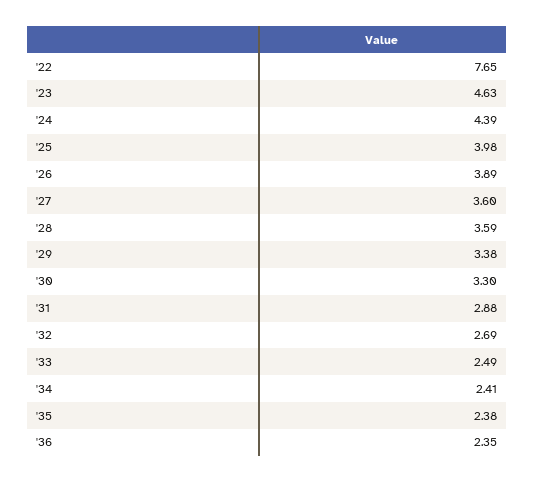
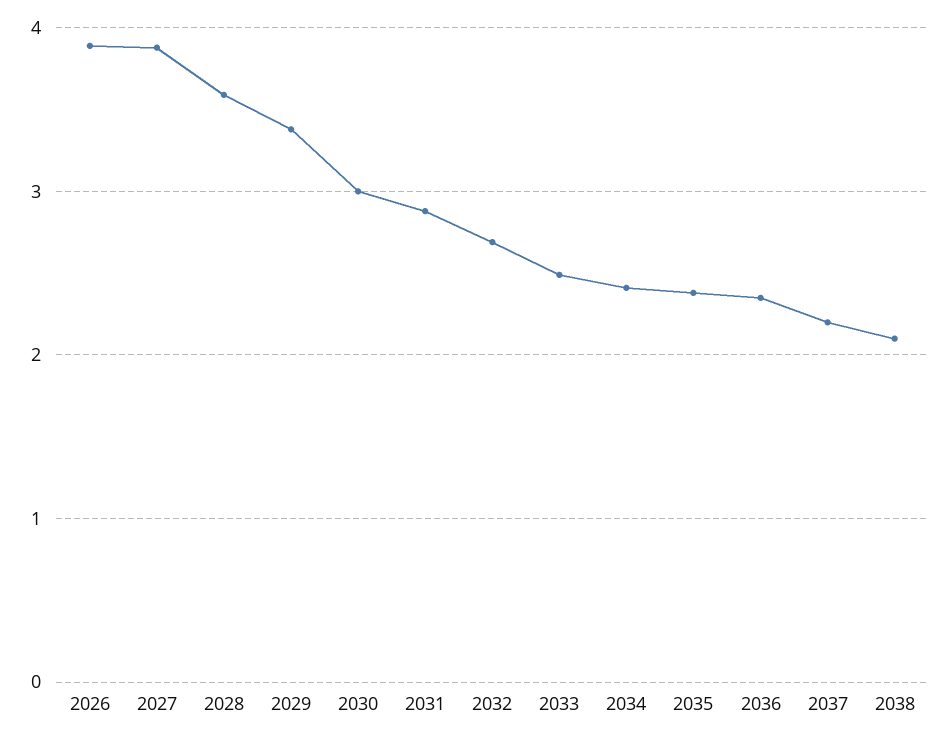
'22: 7.65 -> none
'23: 4.63 -> none
'24: 4.39 -> none
'25: 3.98 -> none
'27: 3.6 -> 3.9
'30: 3.3 -> 3
2037: none -> 2.2
2038: none -> 2.1

